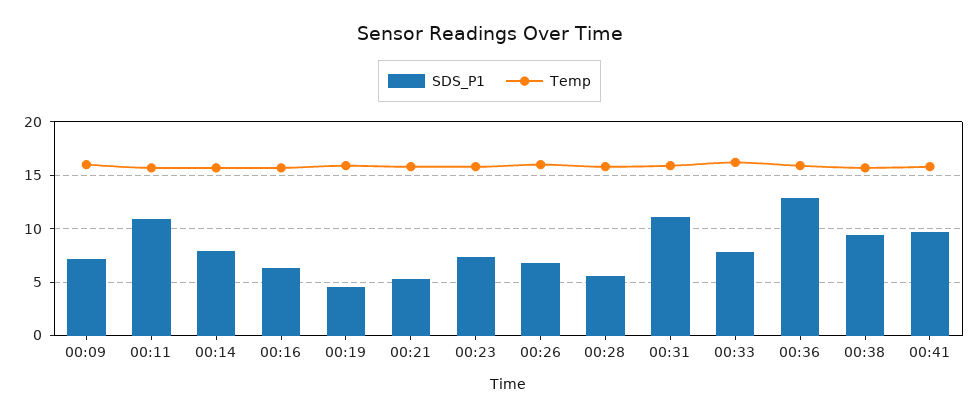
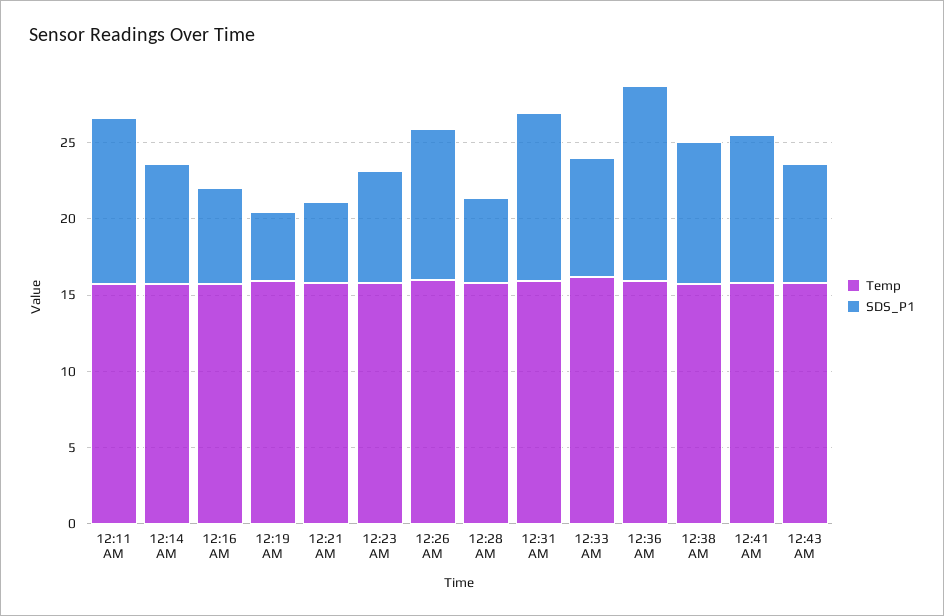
SDS_P1, 00:09: 7 -> none
Temp, 00:09: 16 -> none
SDS_P1, 00:26: 7 -> 10
Temp, 12:43 AM: none -> 16
SDS_P1, 12:43 AM: none -> 8

